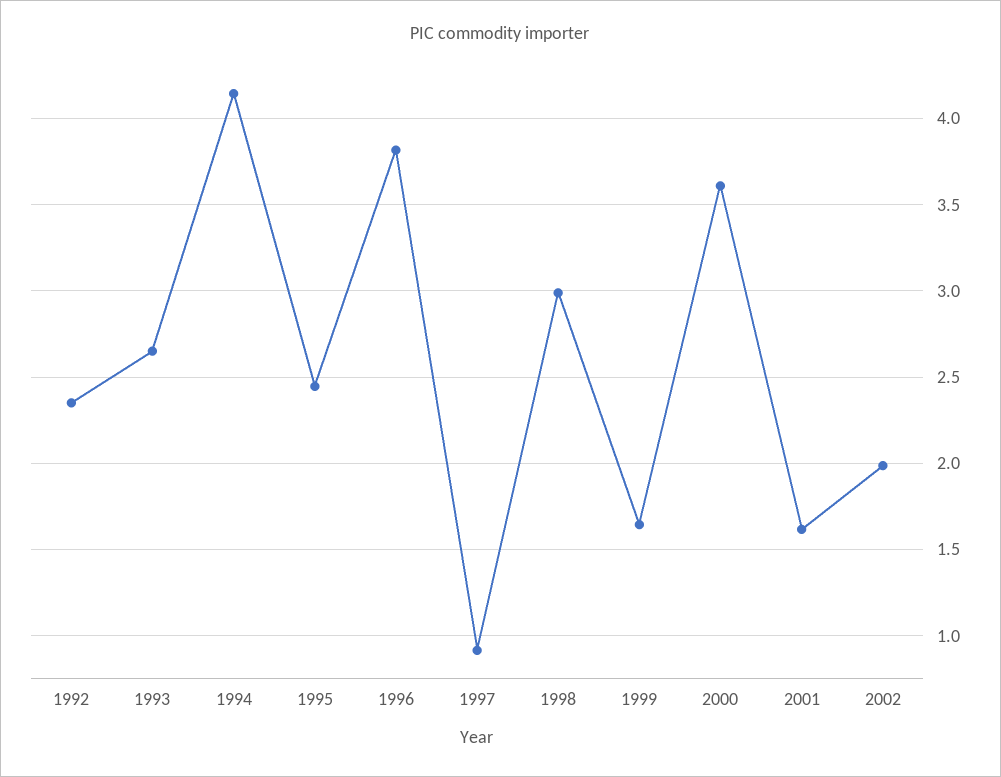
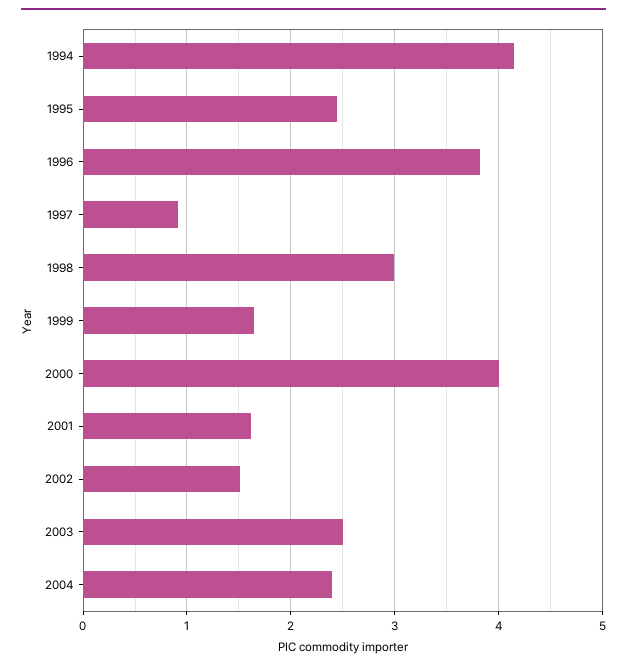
1992: 2.35 -> none
1993: 2.65 -> none
2000: 3.6 -> 4
2002: 2 -> 1.5
2003: none -> 2.5
2004: none -> 2.4

